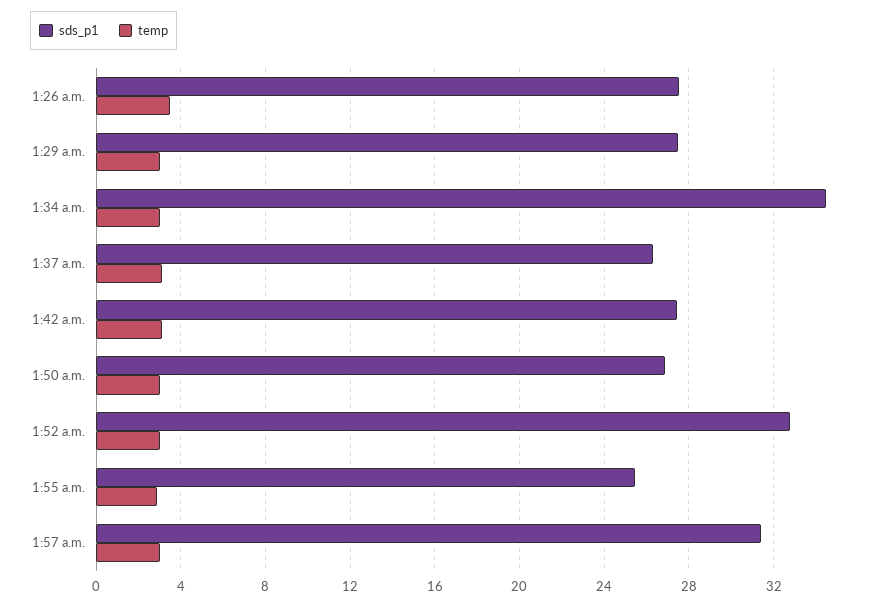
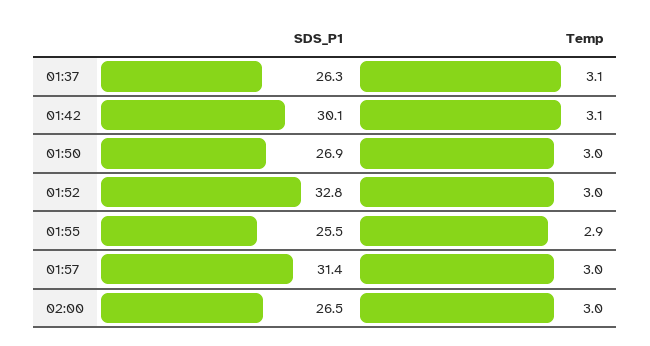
sds_p1, 1:26 a.m.: 27.5 -> none
temp, 1:26 a.m.: 3.5 -> none
sds_p1, 1:29 a.m.: 27.5 -> none
temp, 1:29 a.m.: 3 -> none
sds_p1, 1:34 a.m.: 34.5 -> none
temp, 1:34 a.m.: 3 -> none
sds_p1, 1:42 a.m.: 27.5 -> 30.1
sds_p1, 02:00: none -> 26.5
temp, 02:00: none -> 3

